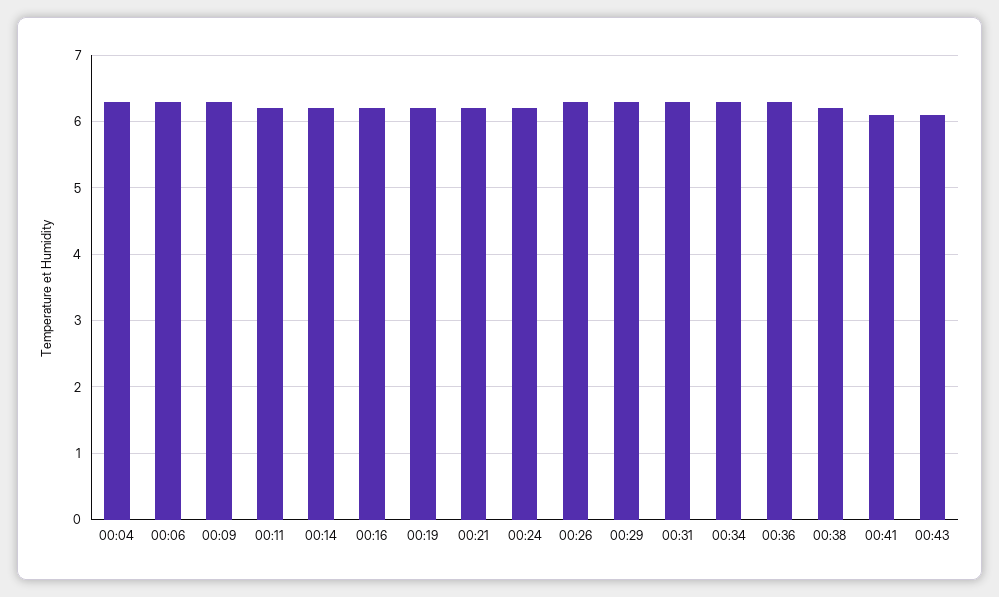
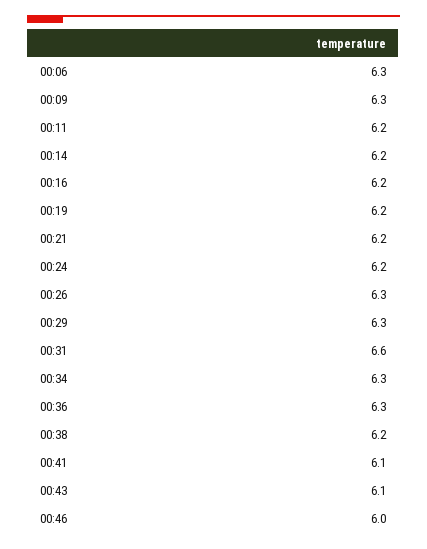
00:04: 6.3 -> none
00:31: 6.3 -> 6.6
00:46: none -> 6

